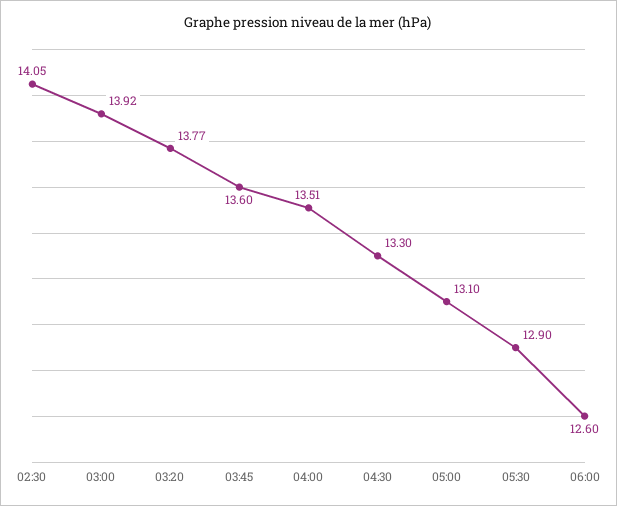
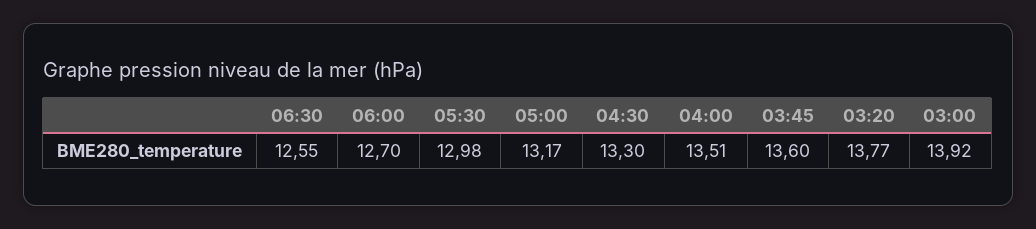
02:30: 14.05 -> none
05:00: 13.1 -> 13.17
05:30: 12.9 -> 12.98
06:00: 12.6 -> 12.7
06:30: none -> 12.55

